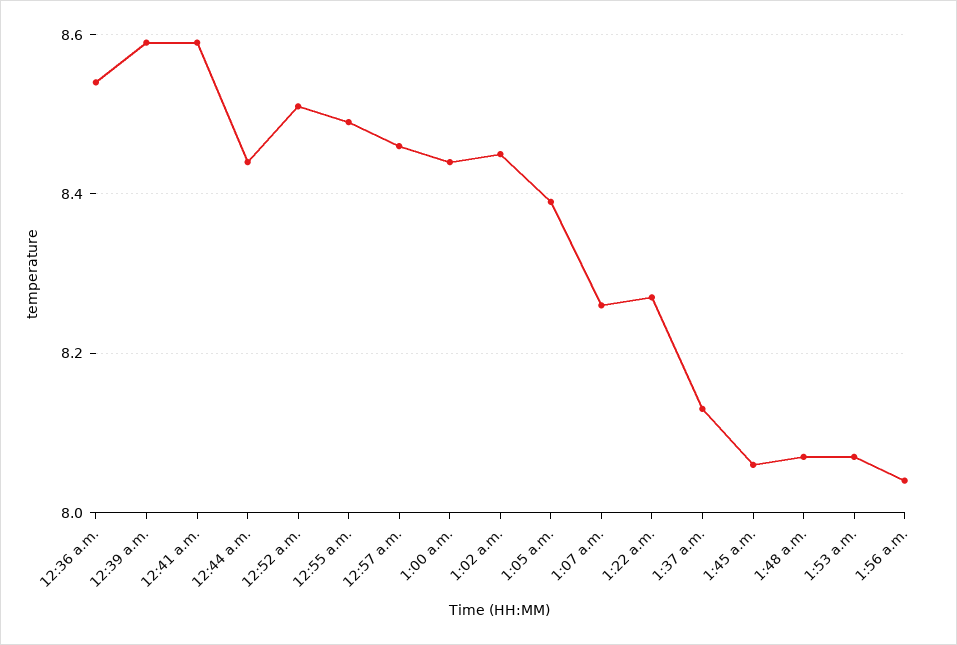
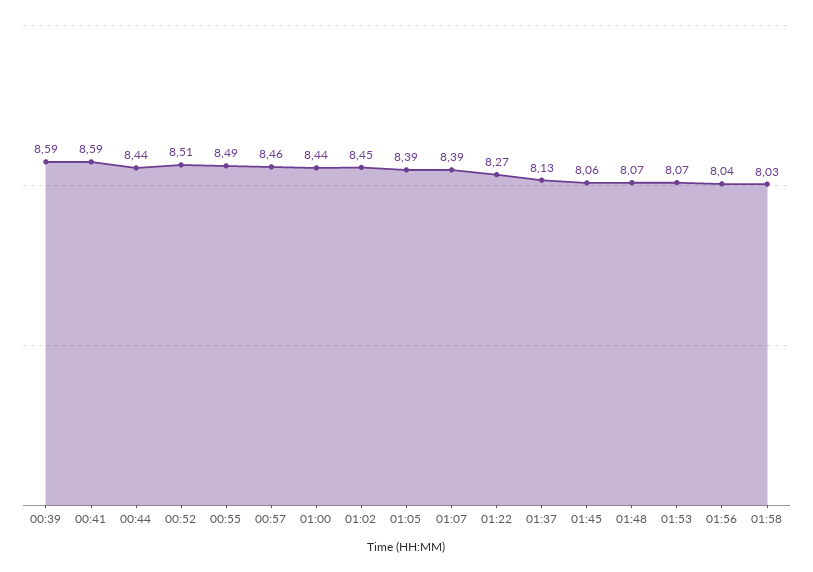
12:36 a.m.: 8.55 -> none
1:07 a.m.: 8.25 -> 8.39
01:58: none -> 8.03

